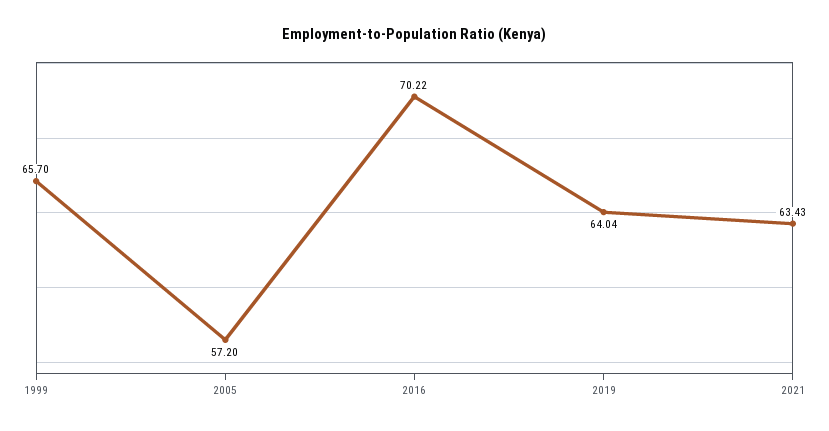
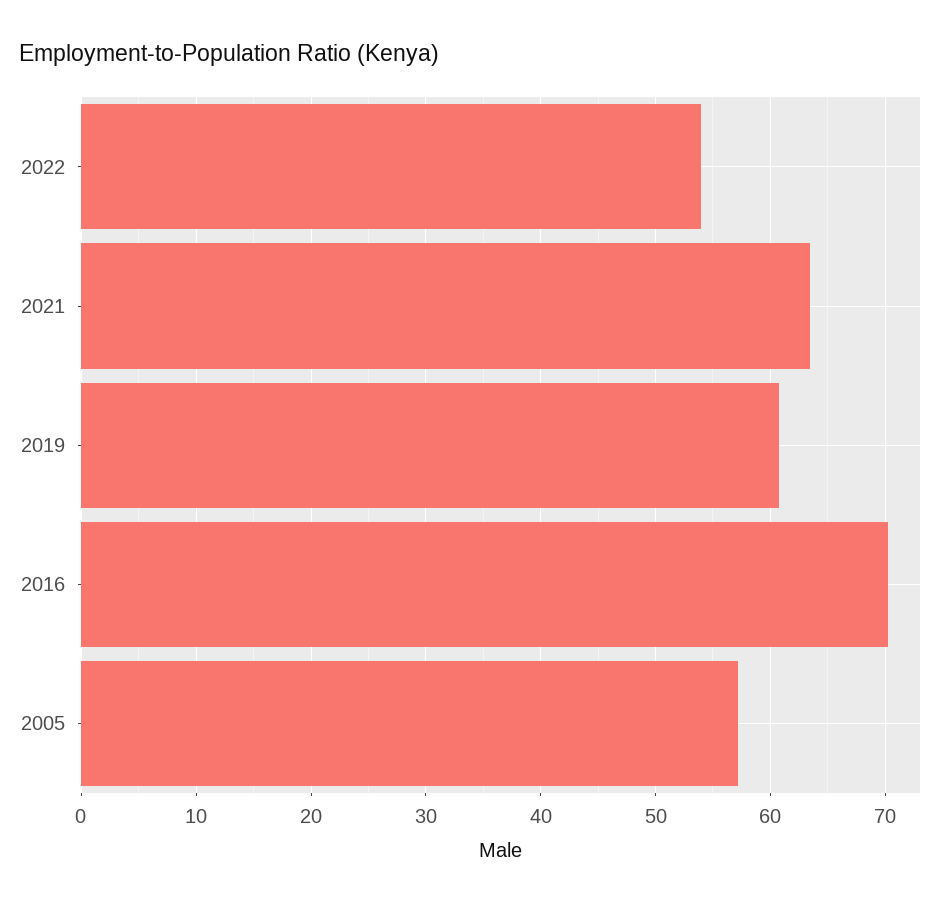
1999: 65.7 -> none
2019: 64.04 -> 61
2022: none -> 54

